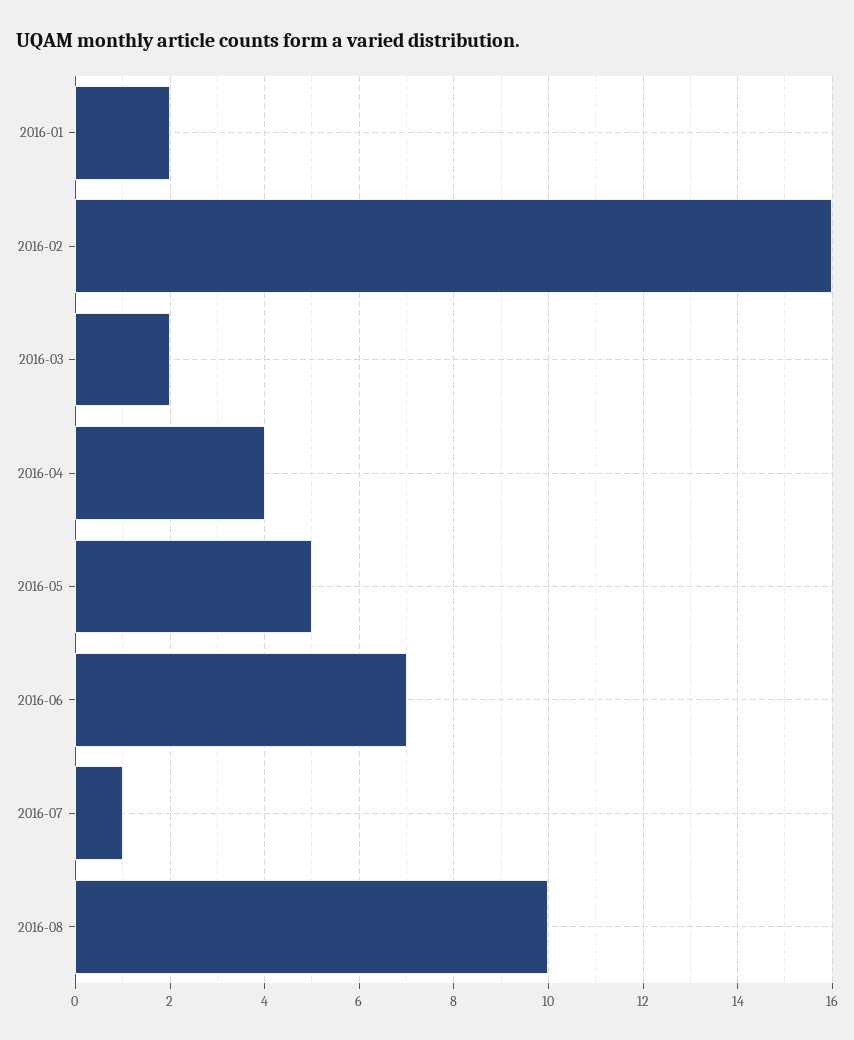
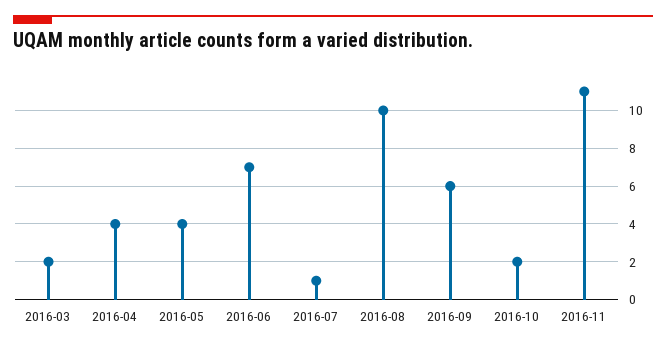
2016-01: 2 -> none
2016-02: 16 -> none
2016-05: 5 -> 4
2016-09: none -> 6
2016-10: none -> 2
2016-11: none -> 11

